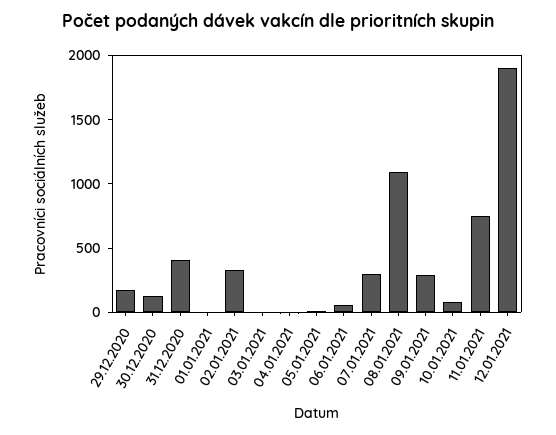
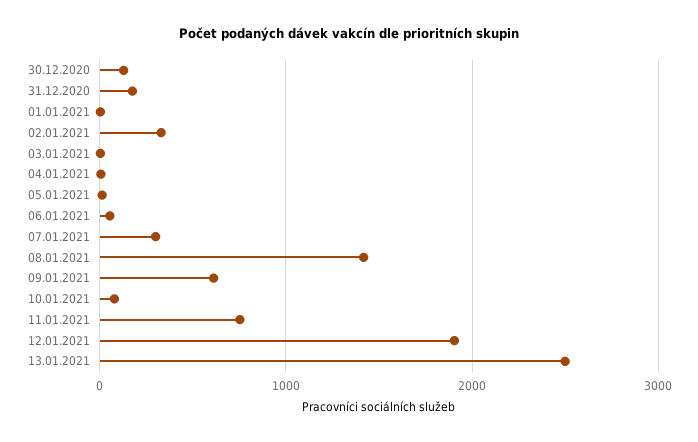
29.12.2020: 200 -> none
31.12.2020: 400 -> 200
08.01.2021: 1100 -> 1400
09.01.2021: 300 -> 600
13.01.2021: none -> 2500

